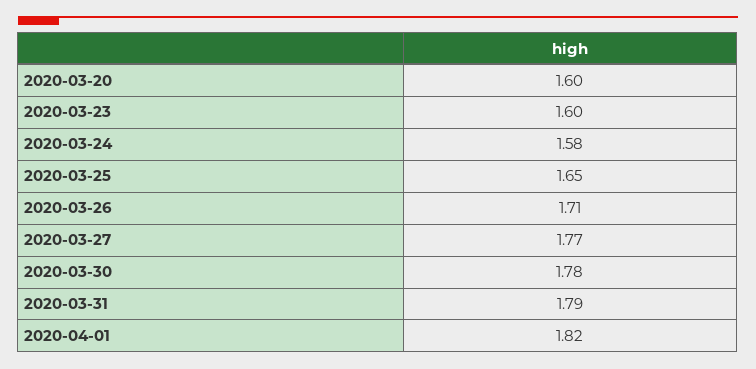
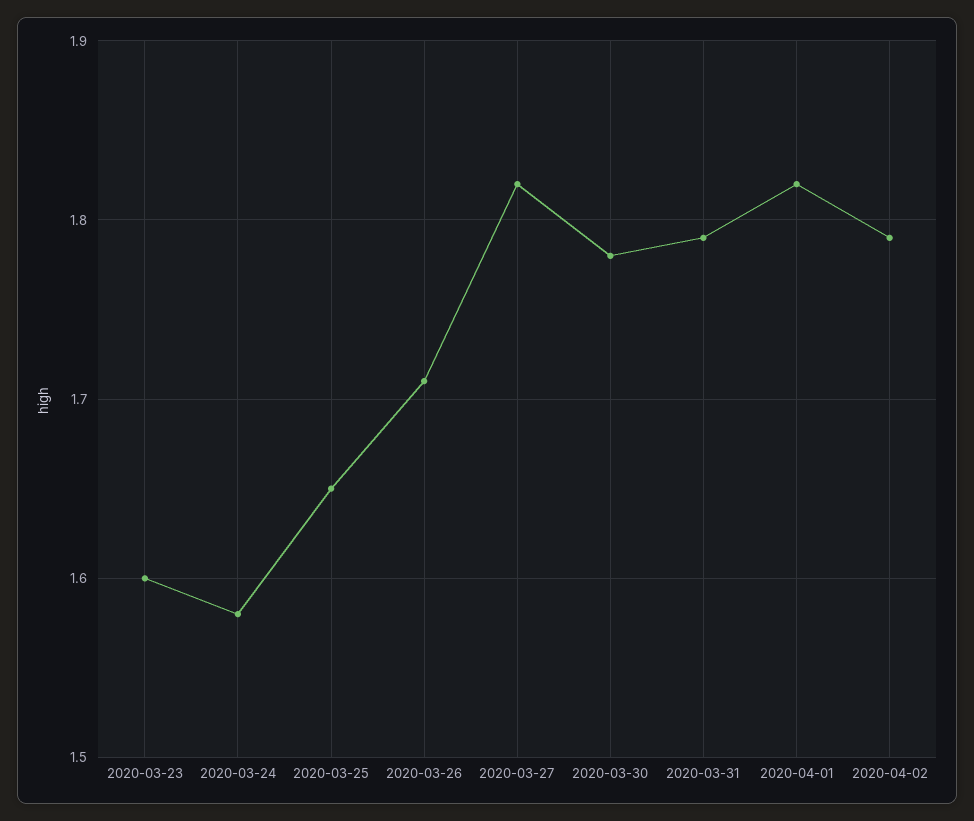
2020-03-20: 1.6 -> none
2020-03-27: 1.77 -> 1.82
2020-04-02: none -> 1.79

